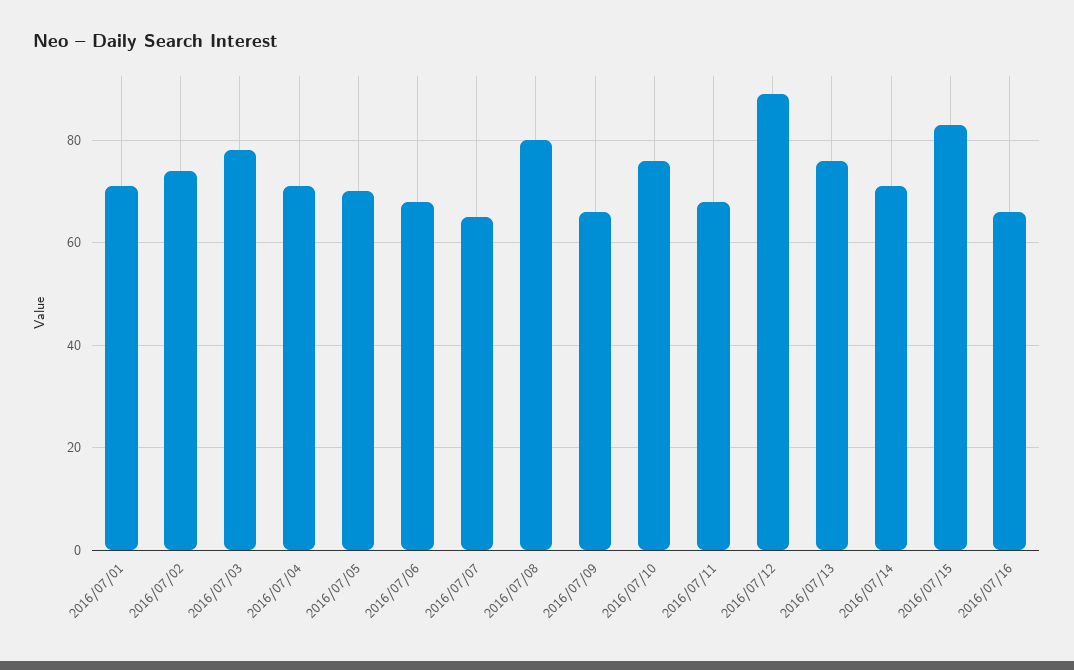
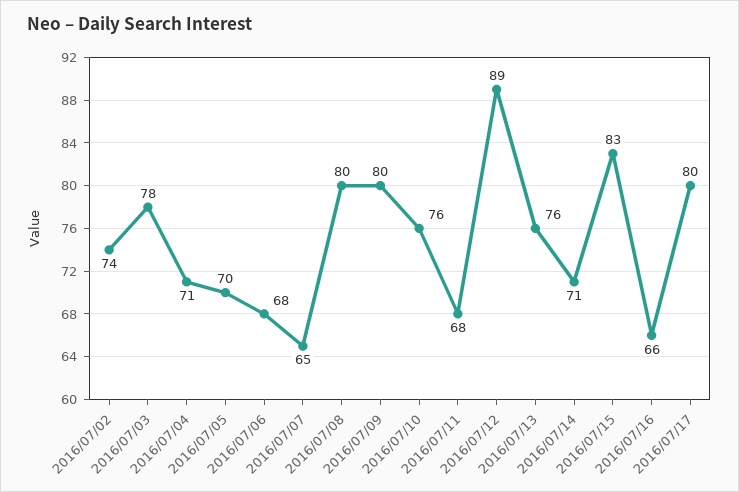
2016/07/01: 70 -> none
2016/07/09: 65 -> 80
2016/07/17: none -> 80

